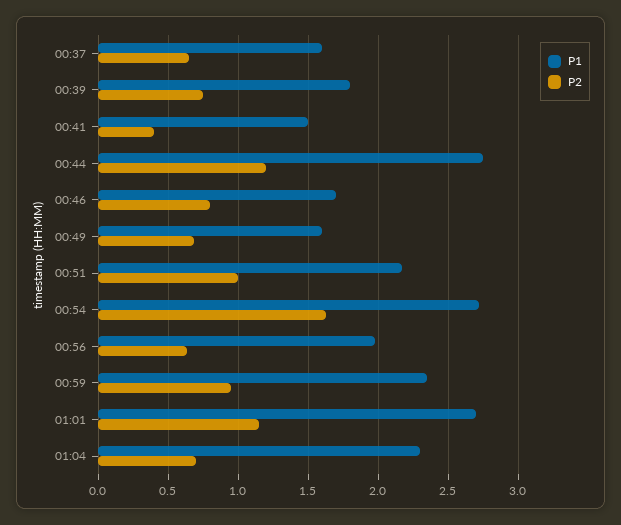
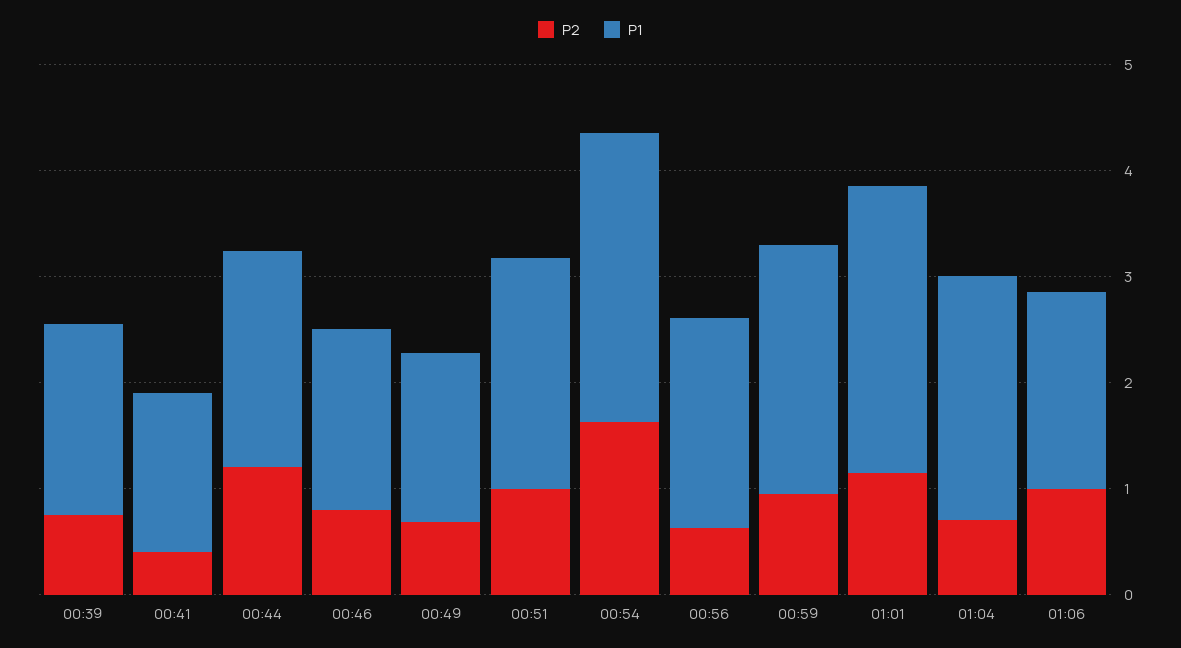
P1, 00:37: 1.6 -> none
P2, 00:37: 0.65 -> none
P1, 00:44: 2.75 -> 2
P2, 01:06: none -> 1
P1, 01:06: none -> 1.8

